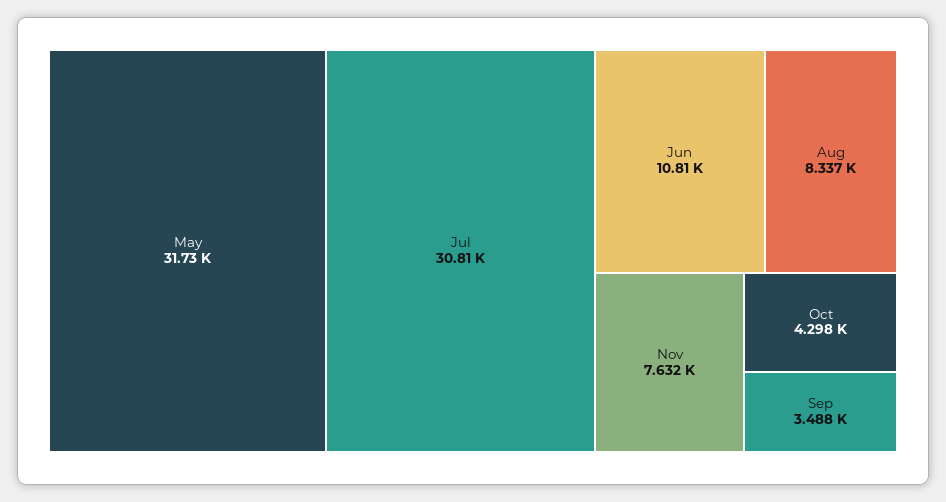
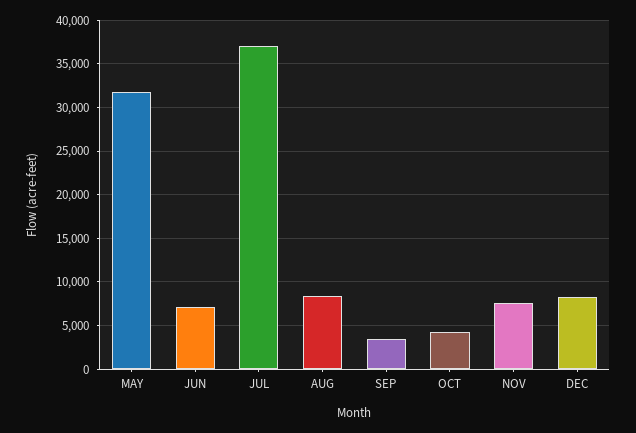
Jul: 30810 -> 37000
Jun: 10810 -> 7000
DEC: none -> 8000

